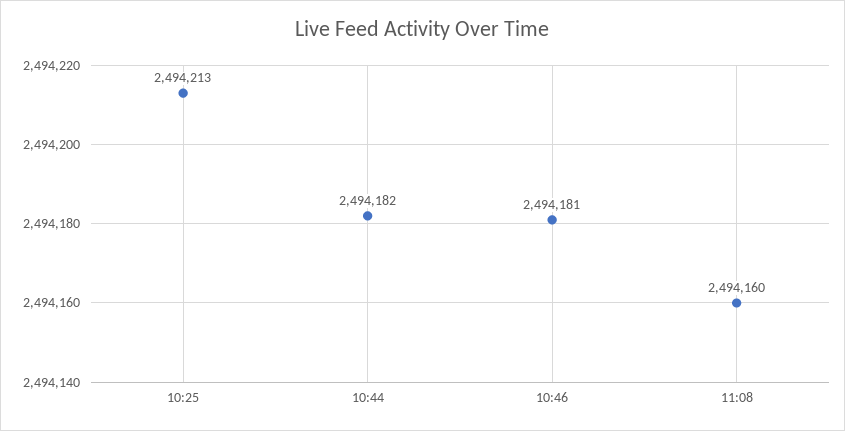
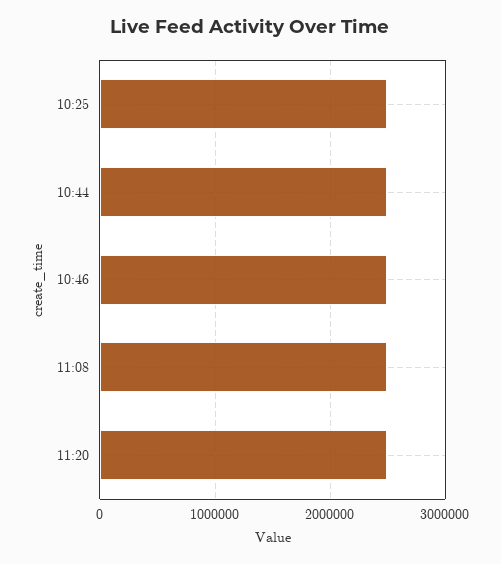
11:20: none -> 2500000

